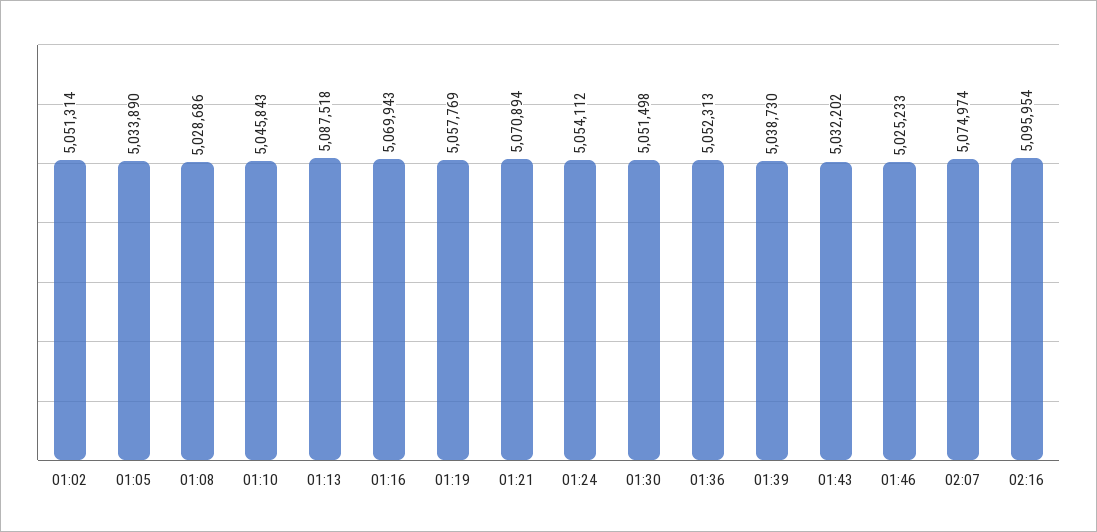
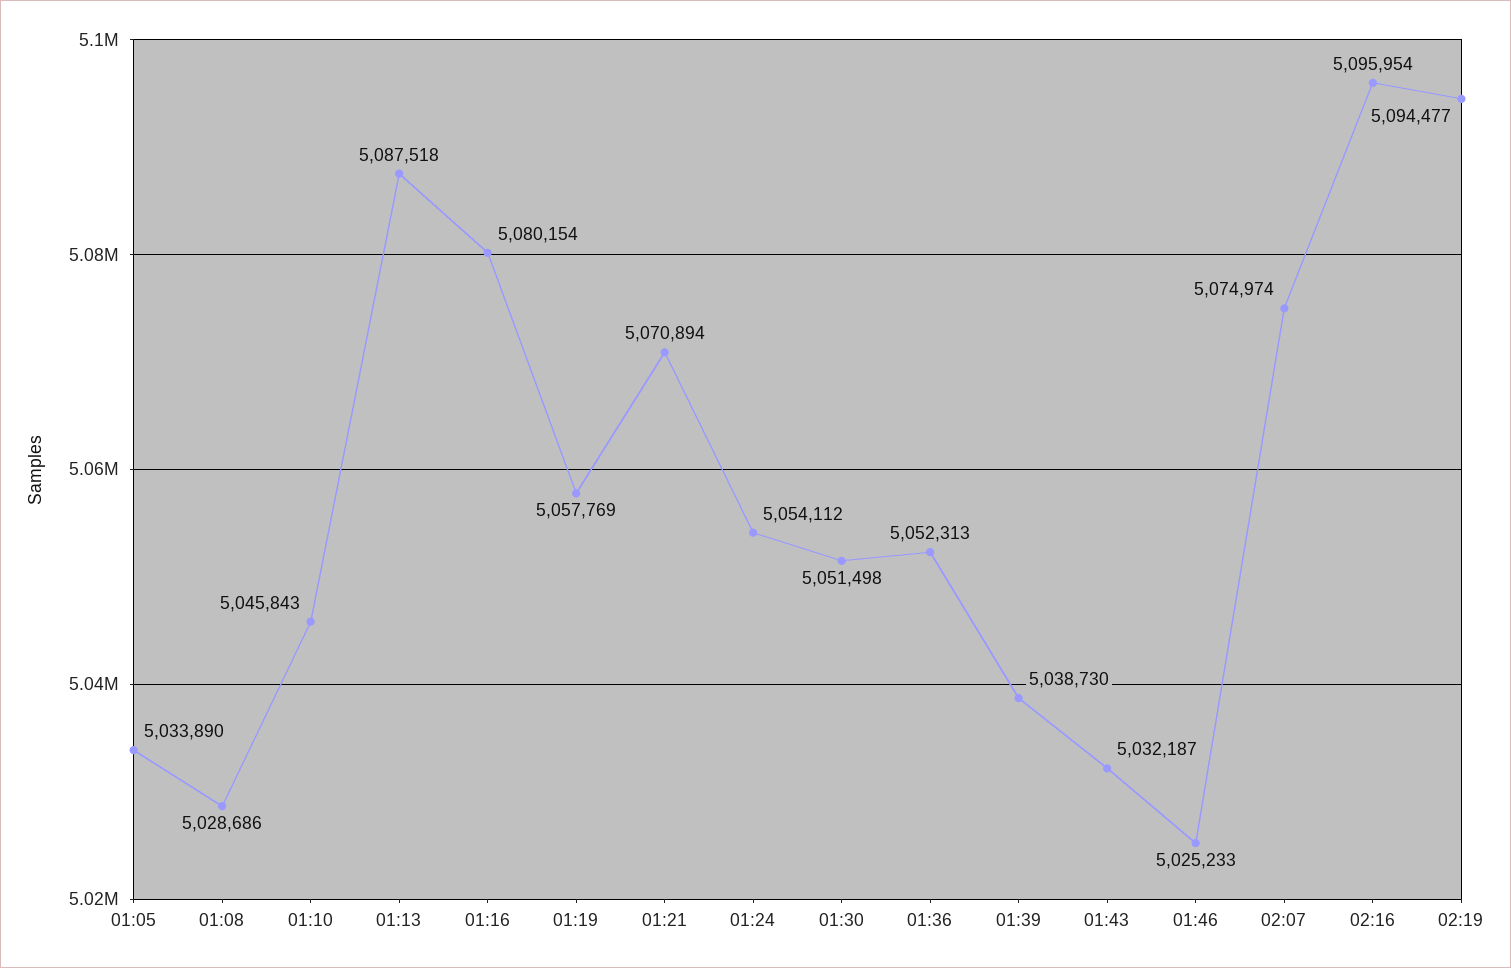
01:02: 5051314 -> none
01:16: 5069943 -> 5080154
01:43: 5032202 -> 5032187
02:19: none -> 5094477

